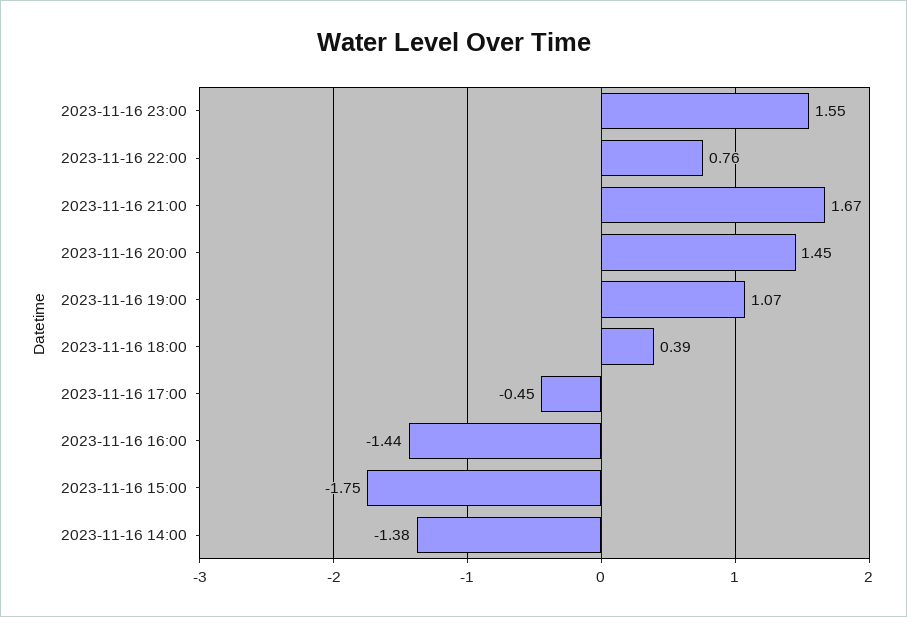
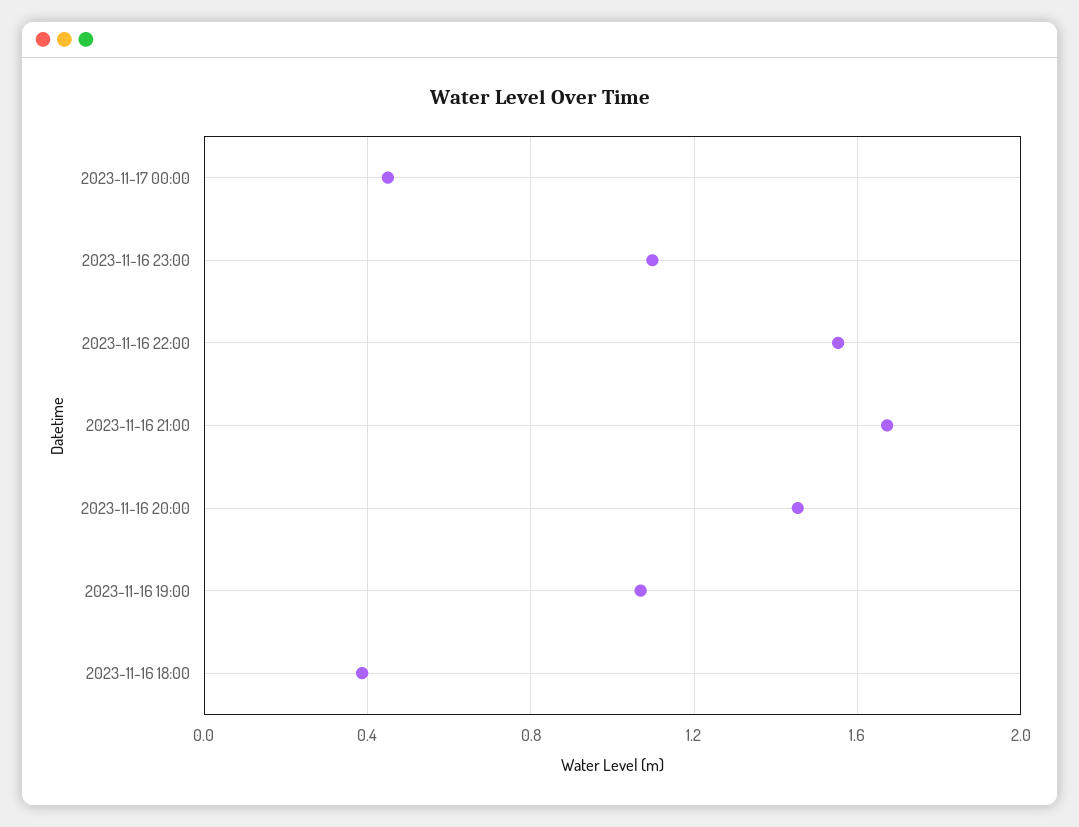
2023-11-16 23:00: 1.55 -> 1.1
2023-11-16 22:00: 0.76 -> 1.55
2023-11-16 17:00: -0.45 -> none
2023-11-16 16:00: -1.44 -> none
2023-11-16 15:00: -1.75 -> none
2023-11-16 14:00: -1.38 -> none
2023-11-17 00:00: none -> 0.45

